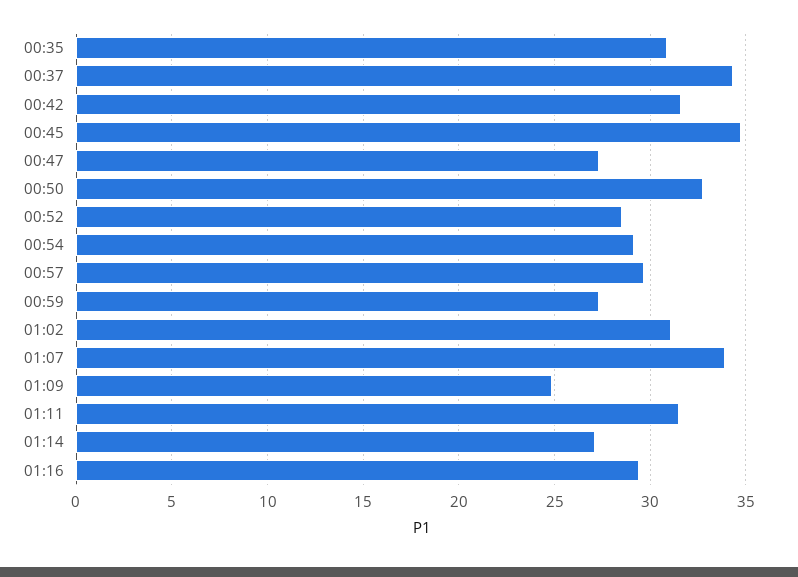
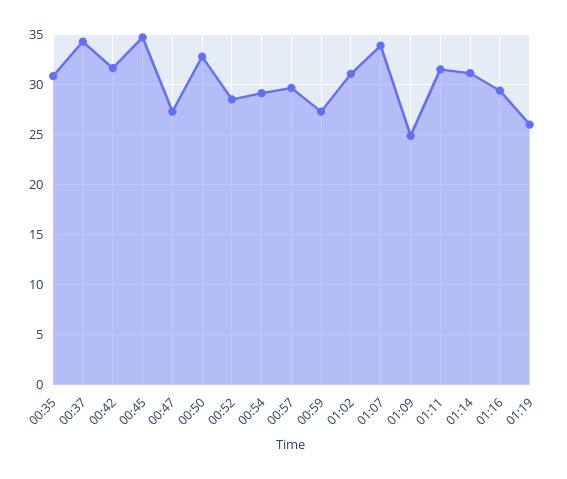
01:14: 27 -> 31
01:19: none -> 26

